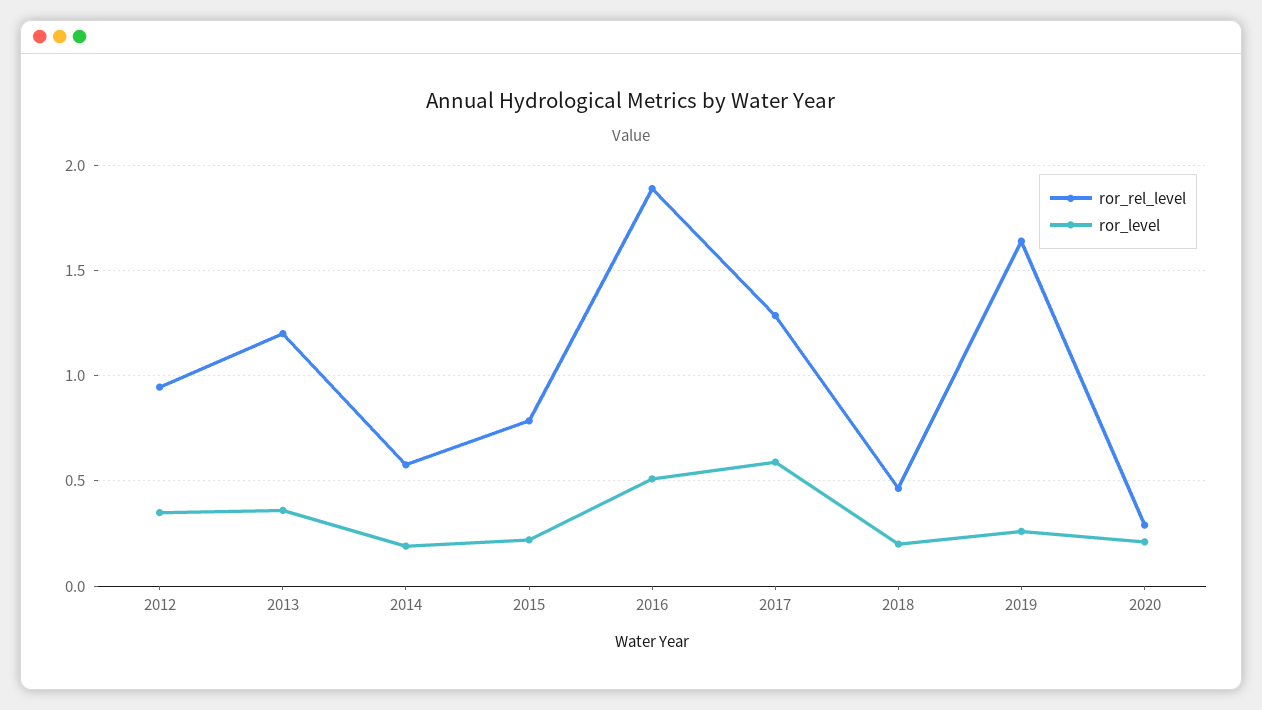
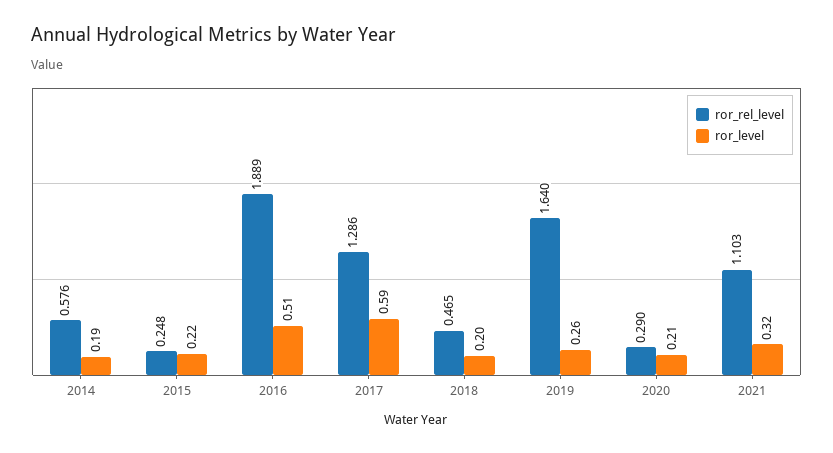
ror_rel_level, 2012: 0.95 -> none
ror_level, 2012: 0.35 -> none
ror_rel_level, 2013: 1.2 -> none
ror_level, 2013: 0.35 -> none
ror_rel_level, 2015: 0.8 -> 0.248
ror_rel_level, 2021: none -> 1.103
ror_level, 2021: none -> 0.32

